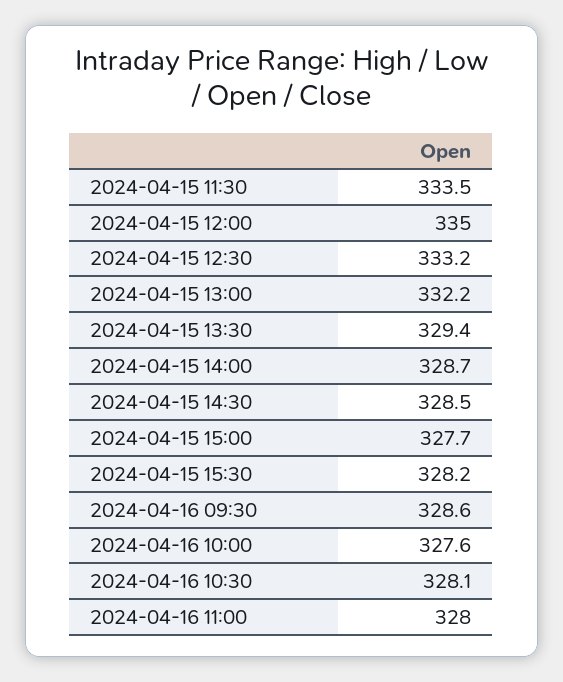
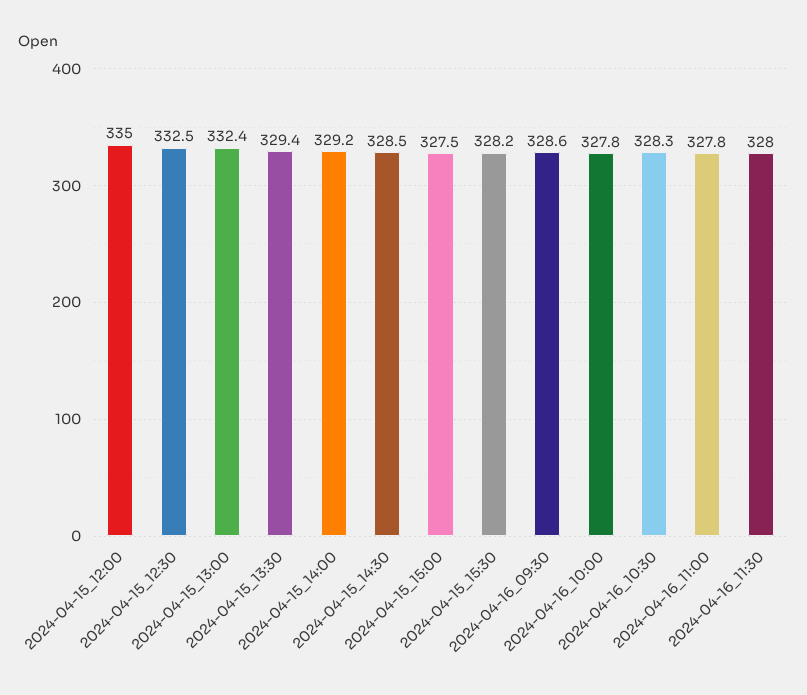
2024-04-15 11:30: 333.5 -> none
2024-04-15 12:30: 333.2 -> 332.5
2024-04-15 13:00: 332.2 -> 332.4
2024-04-15 14:00: 328.7 -> 329.2
2024-04-15 15:00: 327.7 -> 327.5
2024-04-16 10:00: 327.6 -> 327.8
2024-04-16 10:30: 328.1 -> 328.3
2024-04-16 11:00: 328 -> 327.8
2024-04-16_11:30: none -> 328

